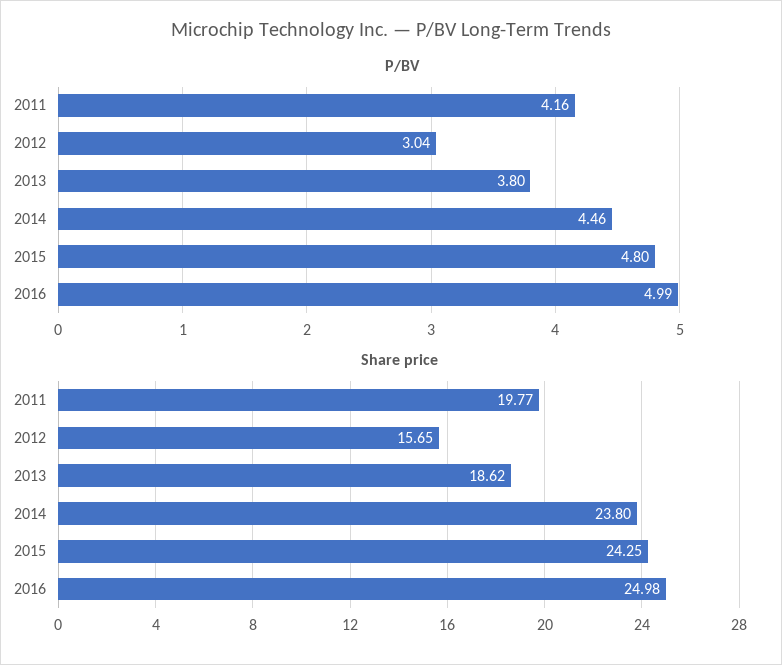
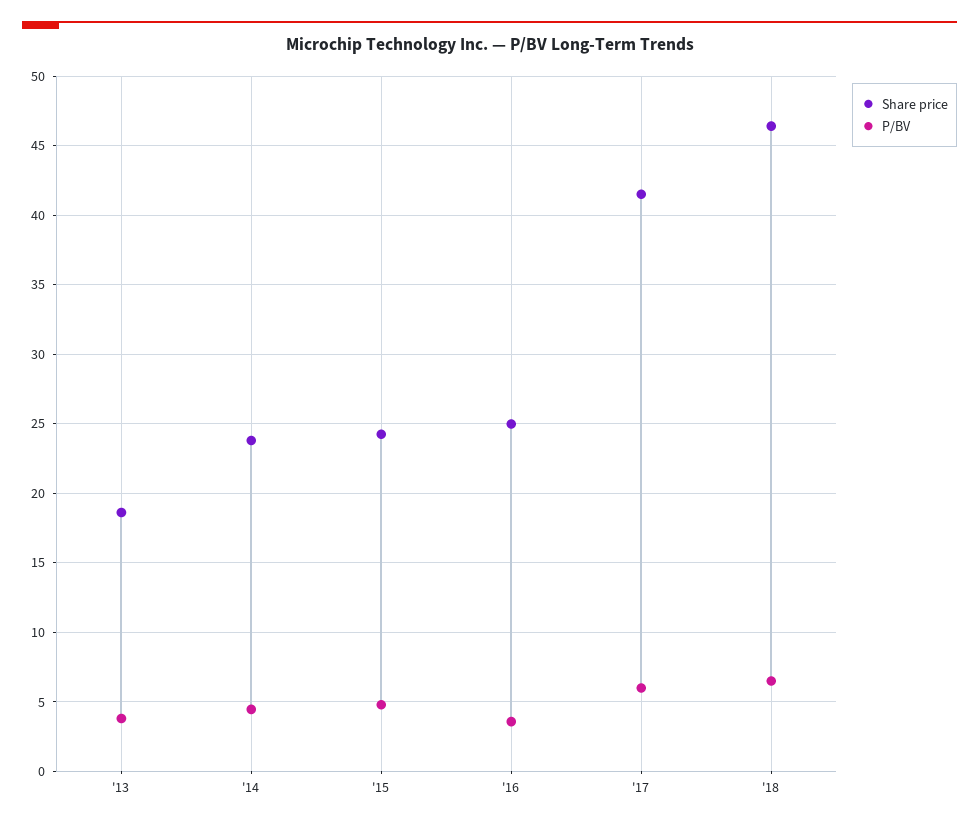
P/BV, 2011: 4.16 -> none
P/BV, 2012: 3.04 -> none
P/BV, 2016: 4.99 -> 3.5
Share price, 2011: 19.77 -> none
Share price, 2012: 15.65 -> none
Share price, '17: none -> 41.5
P/BV, '17: none -> 6
Share price, '18: none -> 46.5
P/BV, '18: none -> 6.5

